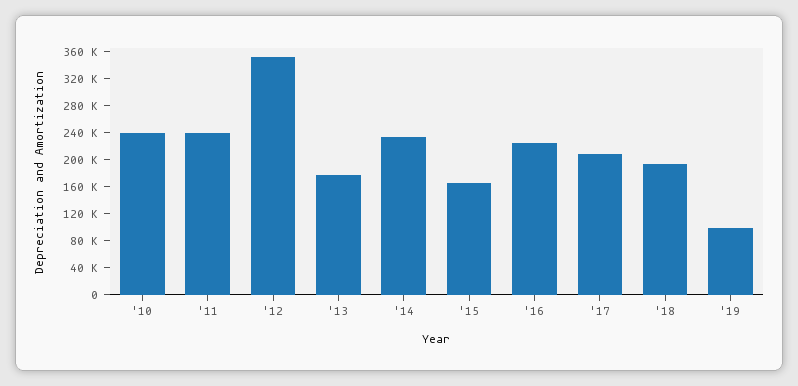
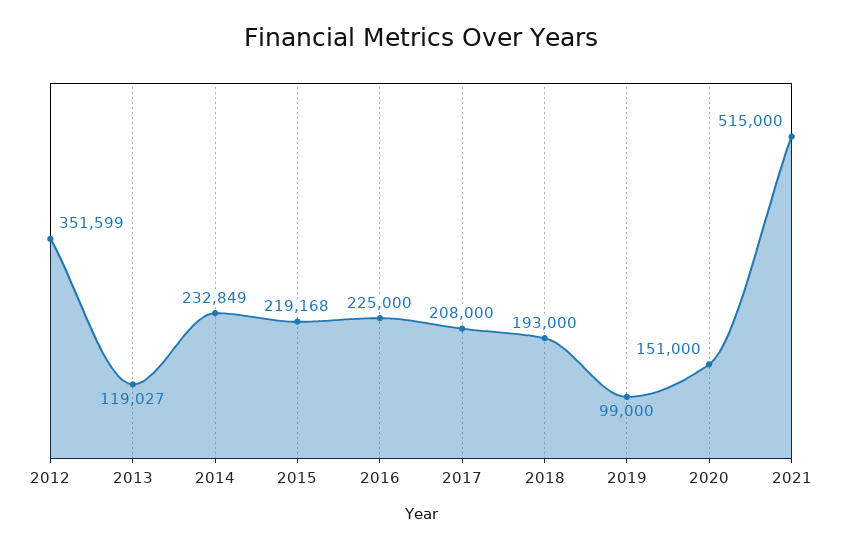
'10: 240000 -> none
'11: 240000 -> none
'13: 180000 -> 119027
'15: 160000 -> 219168
2020: none -> 151000
2021: none -> 515000

